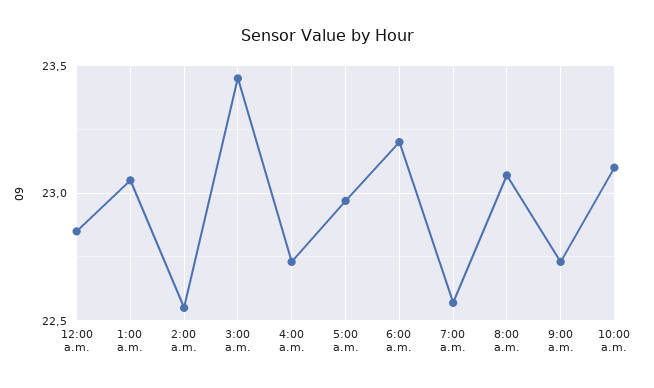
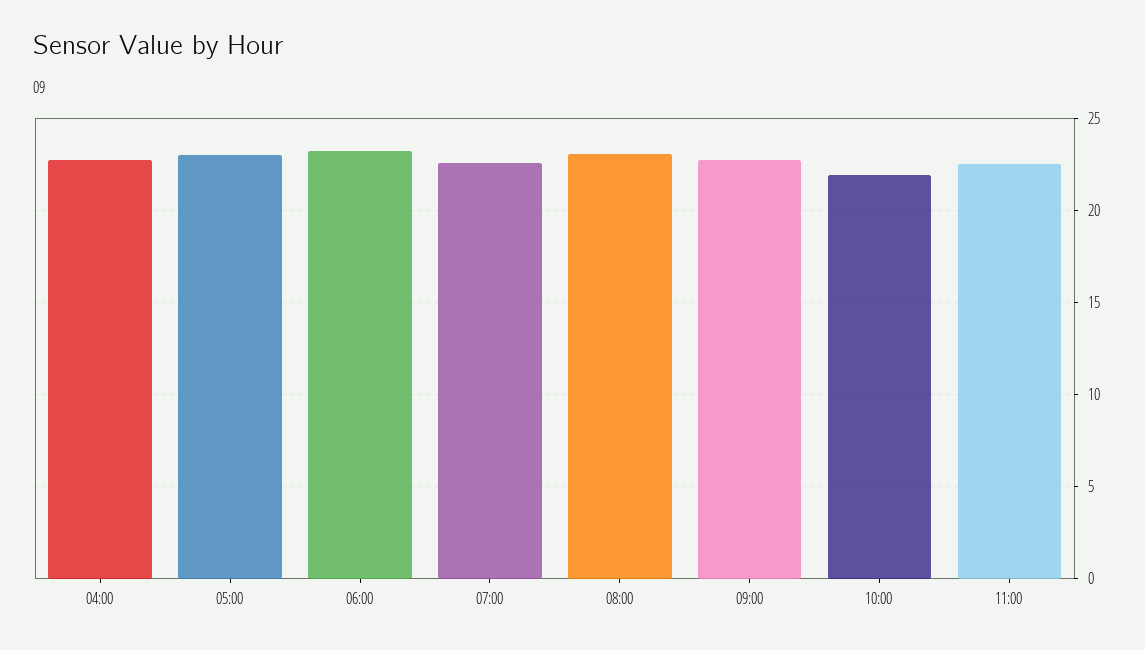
12:00 a.m.: 22.85 -> none
1:00 a.m.: 23.05 -> none
2:00 a.m.: 22.55 -> none
3:00 a.m.: 23.45 -> none
10:00 a.m.: 23.1 -> 22
11:00: none -> 22.5

